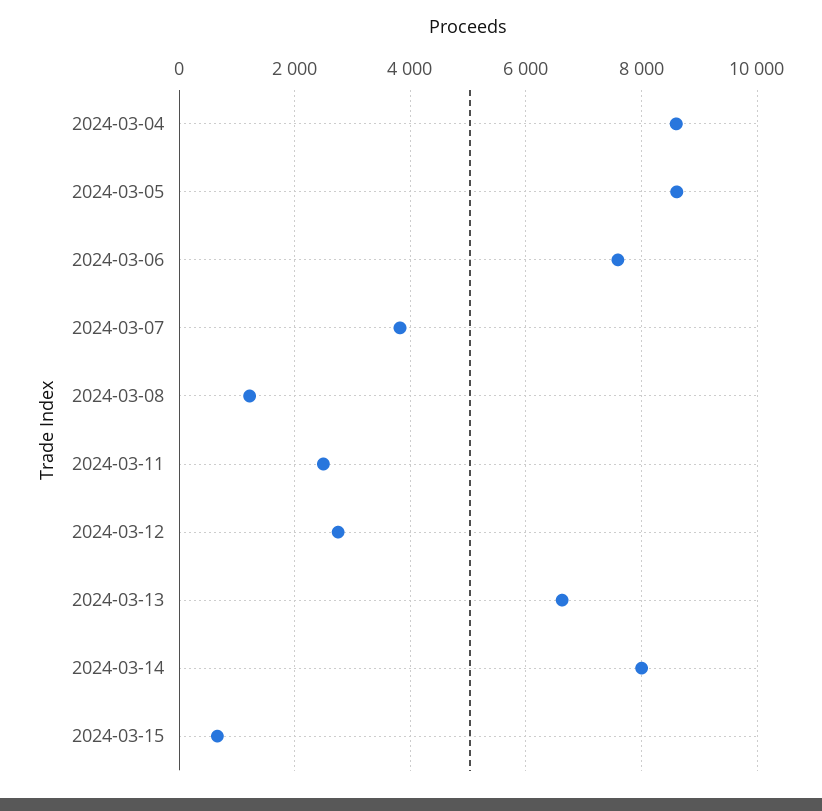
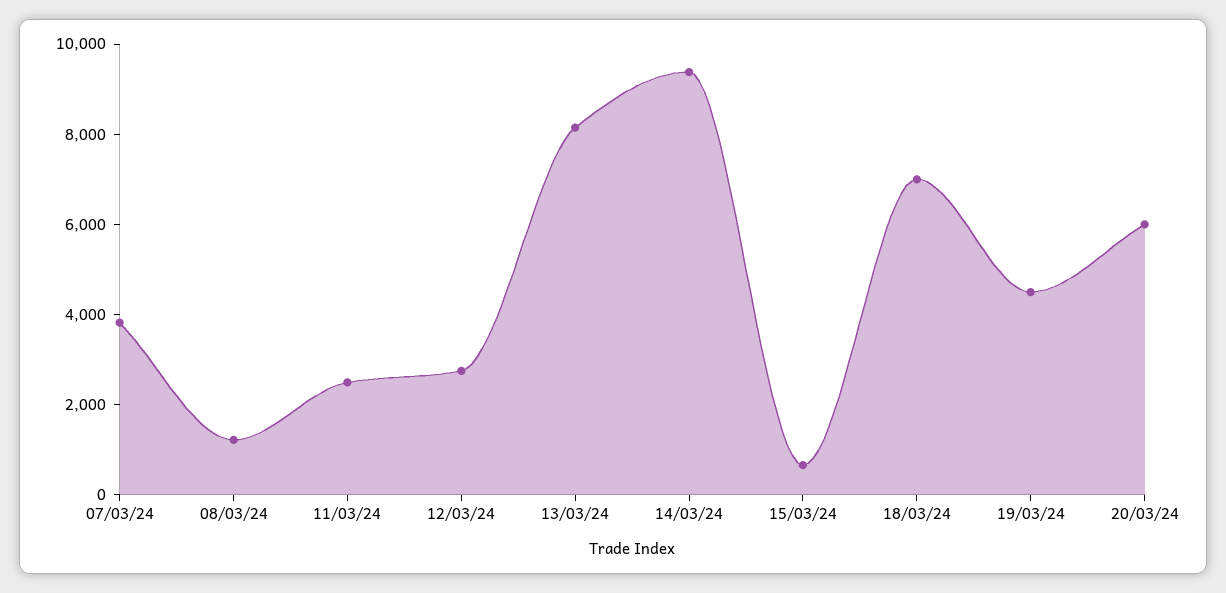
2024-03-04: 8600 -> none
2024-03-05: 8600 -> none
2024-03-06: 7600 -> none
2024-03-13: 6600 -> 8000
2024-03-14: 8000 -> 9500
18/03/24: none -> 7000
19/03/24: none -> 4500
20/03/24: none -> 6000

